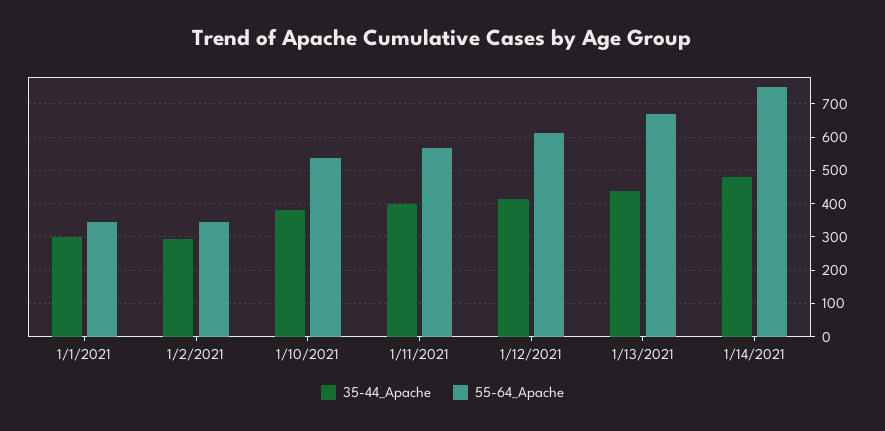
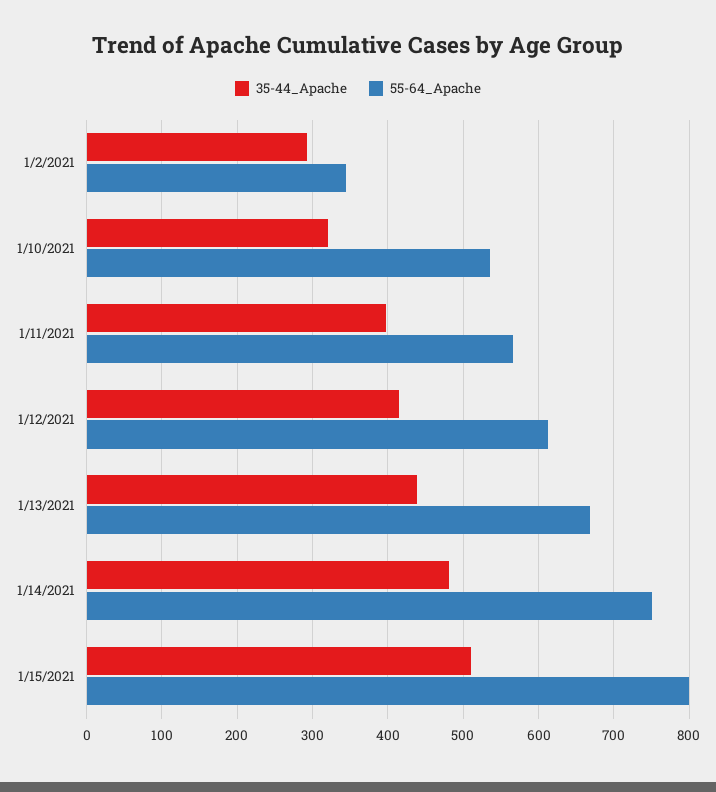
35-44_Apache, 1/1/2021: 300 -> none
55-64_Apache, 1/1/2021: 340 -> none
35-44_Apache, 1/10/2021: 380 -> 320
35-44_Apache, 1/15/2021: none -> 510
55-64_Apache, 1/15/2021: none -> 800

